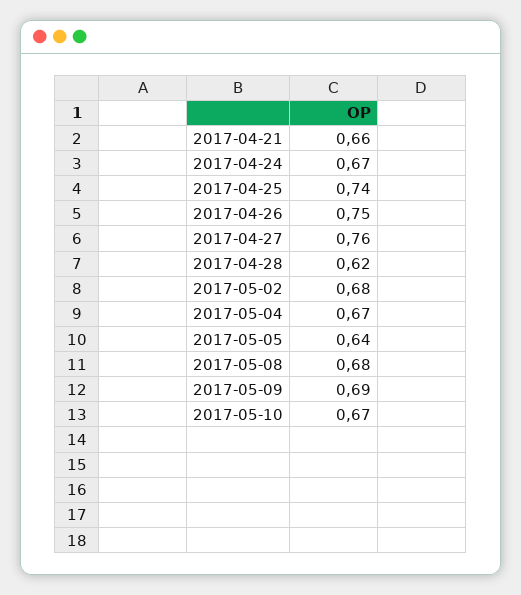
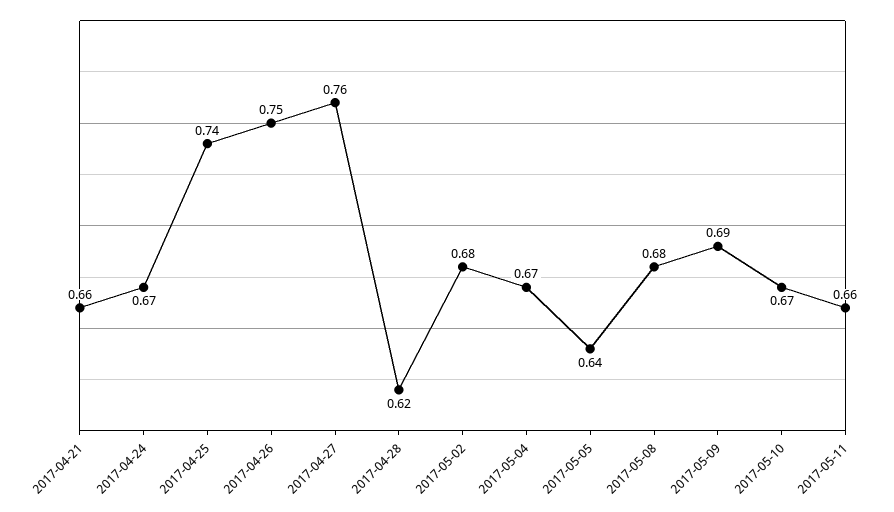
2017-05-11: none -> 0.66

